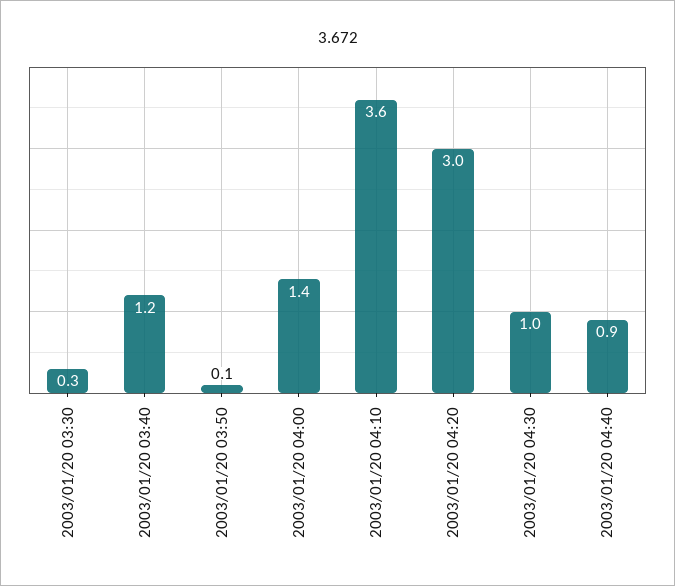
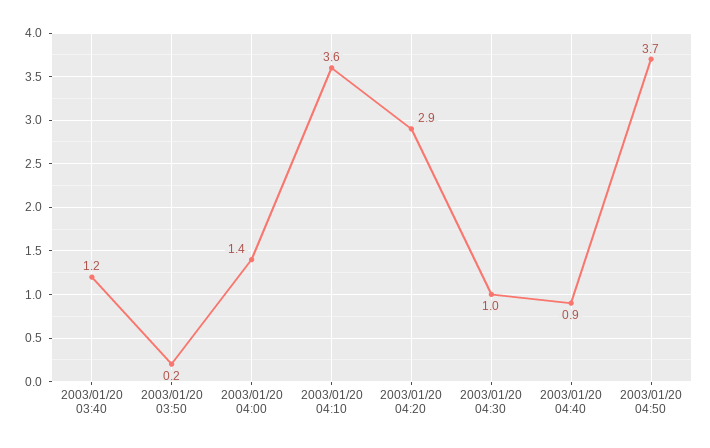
2003/01/20 03:30: 0.3 -> none
2003/01/20 03:50: 0.1 -> 0.2
2003/01/20 04:20: 3 -> 2.9
2003/01/20 04:50: none -> 3.7

